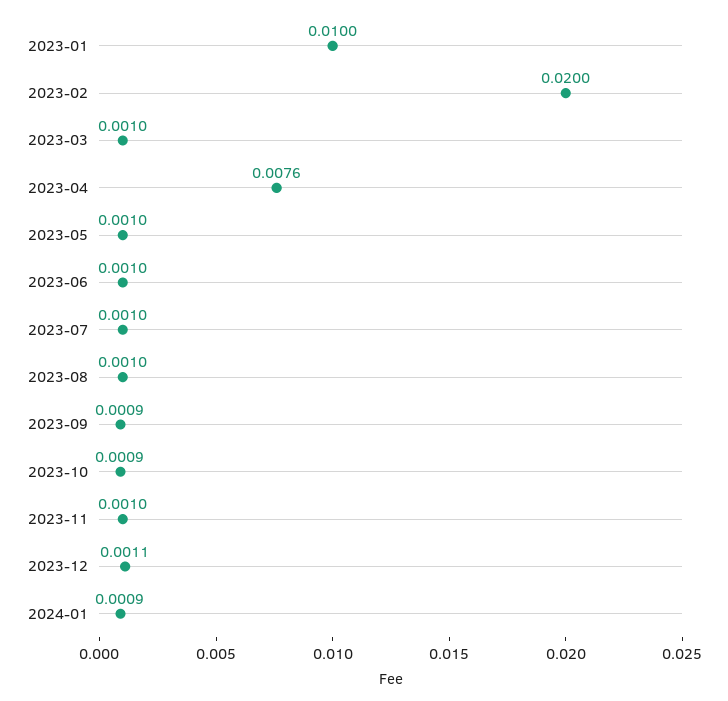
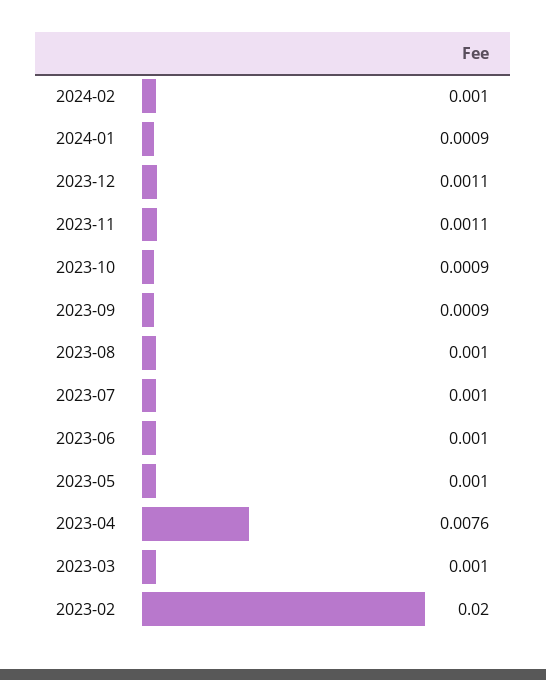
2023-01: 0.01 -> none
2023-11: 0.001 -> 0.0011
2024-02: none -> 0.001

